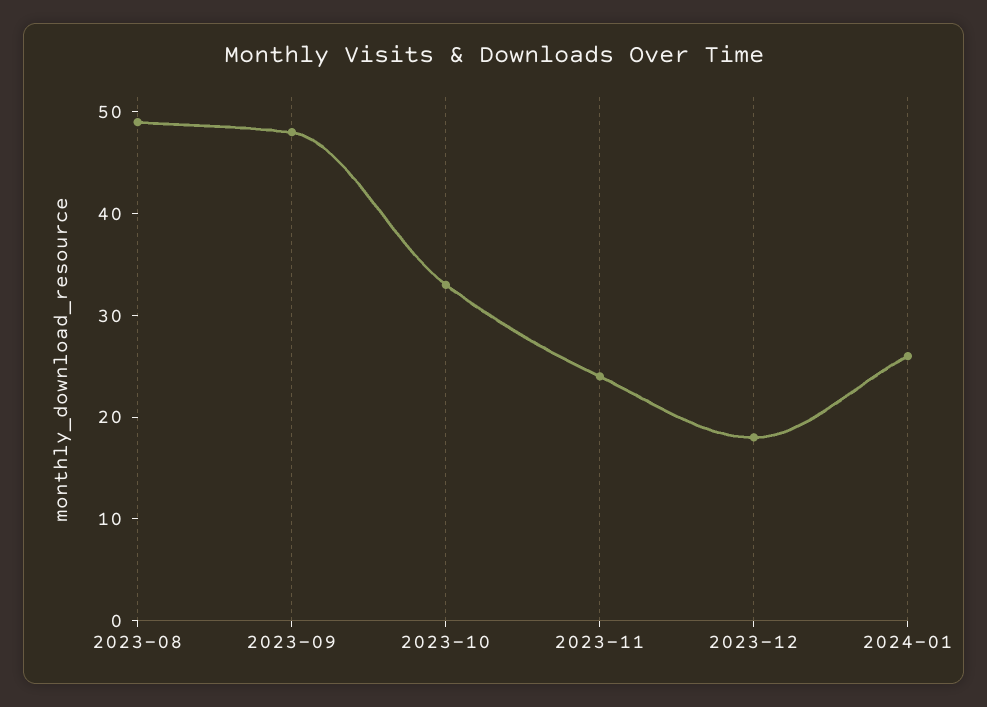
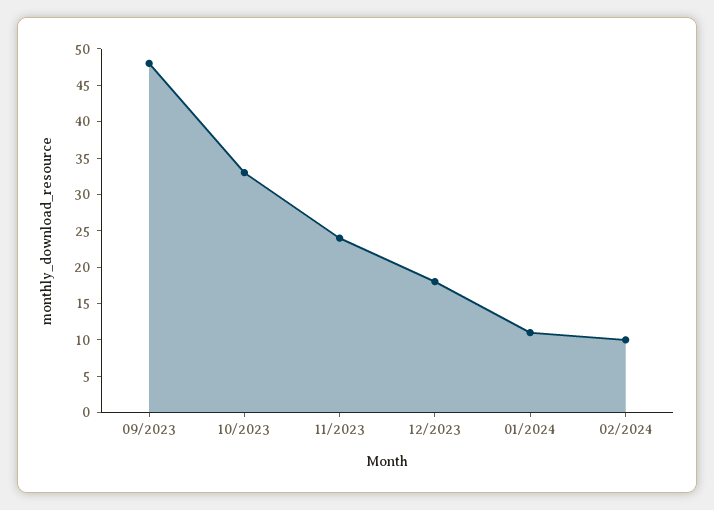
2023-08: 49 -> none
2024-01: 26 -> 10
02/2024: none -> 10

